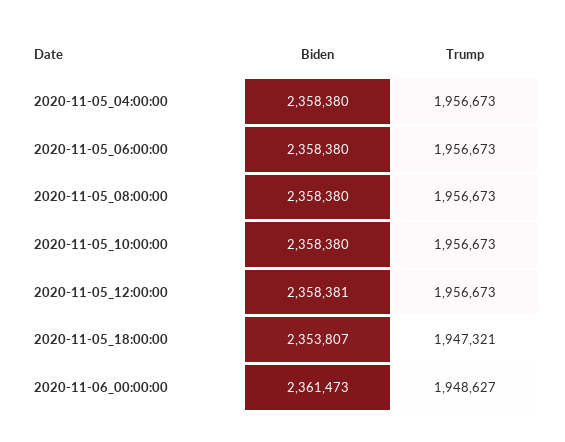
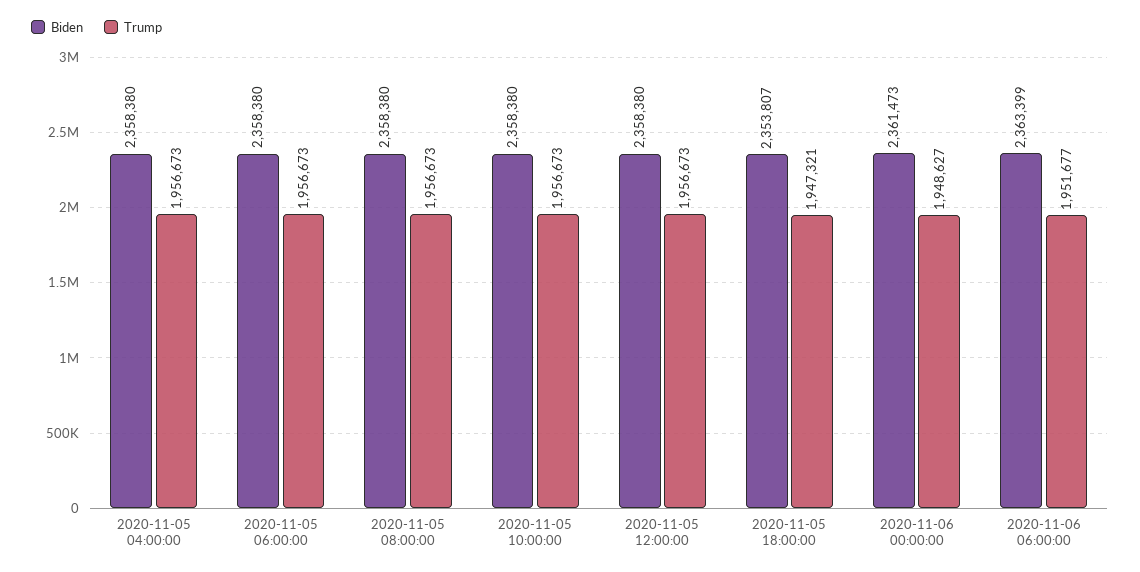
Biden, 2020-11-05_12:00:00: 2358381 -> 2358380
Biden, 2020-11-06 06:00:00: none -> 2363399
Trump, 2020-11-06 06:00:00: none -> 1951677

